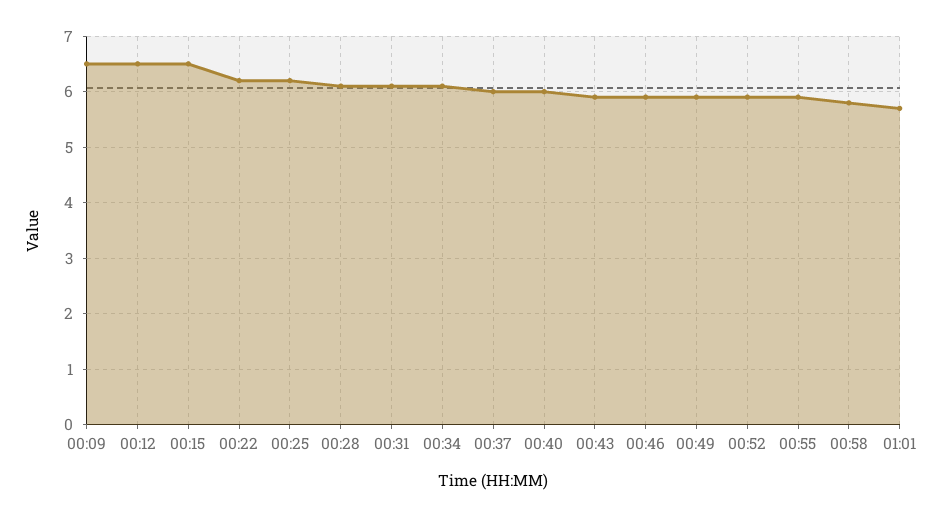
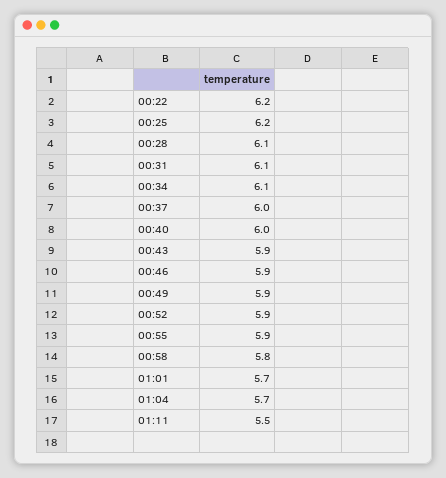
00:09: 6.5 -> none
00:12: 6.5 -> none
00:15: 6.5 -> none
01:04: none -> 5.7
01:11: none -> 5.5

